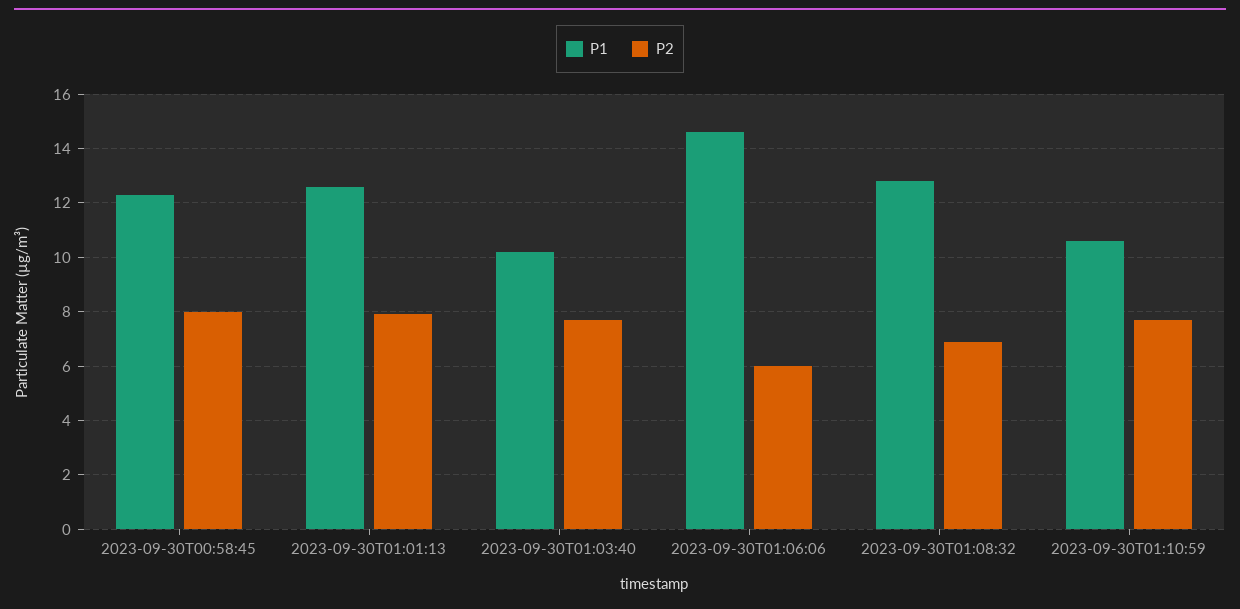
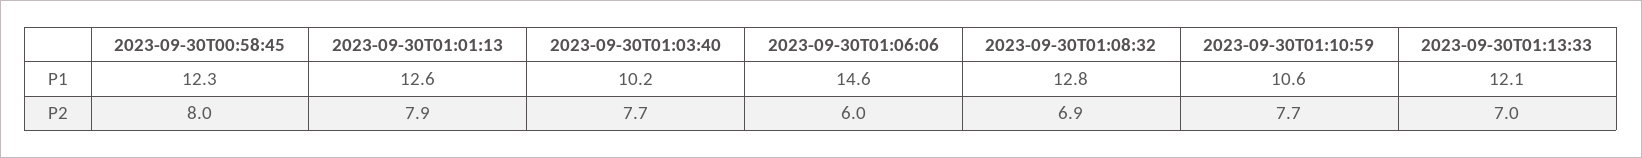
P1, 2023-09-30T01:13:33: none -> 12.1
P2, 2023-09-30T01:13:33: none -> 7

